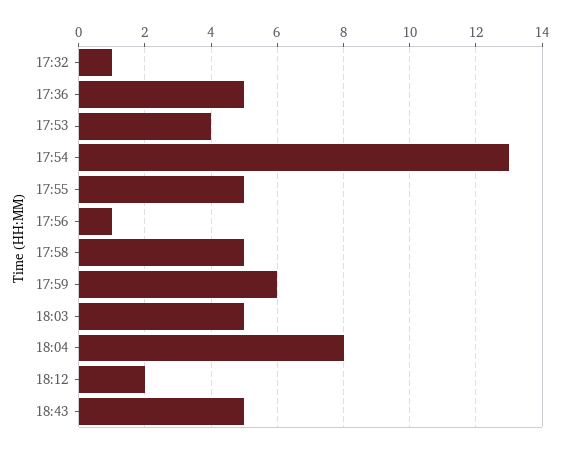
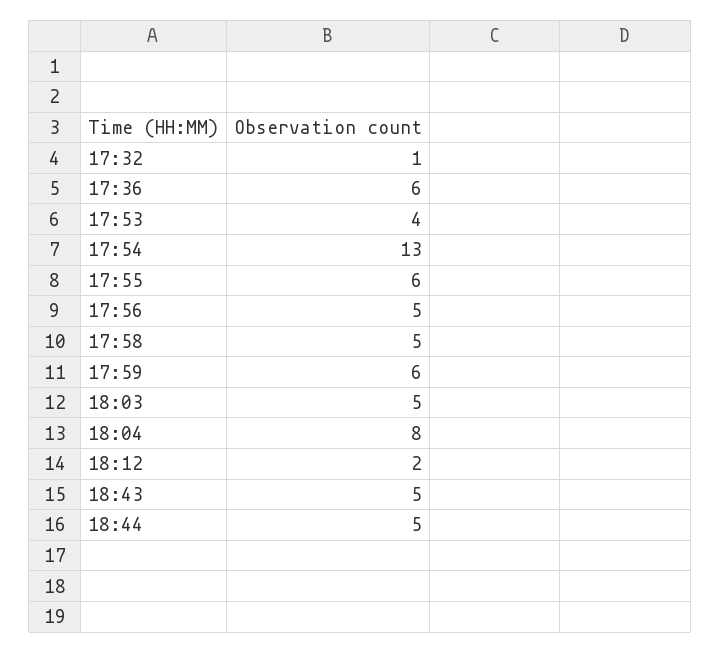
17:36: 5 -> 6
17:55: 5 -> 6
17:56: 1 -> 5
18:44: none -> 5

